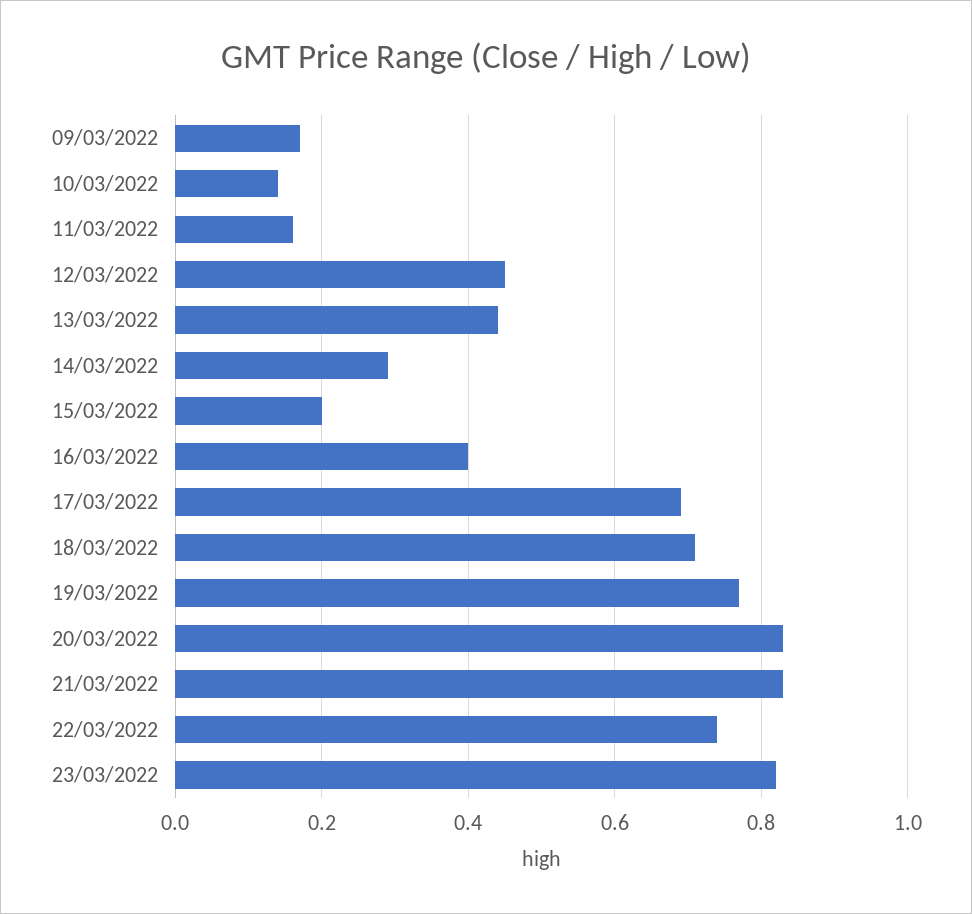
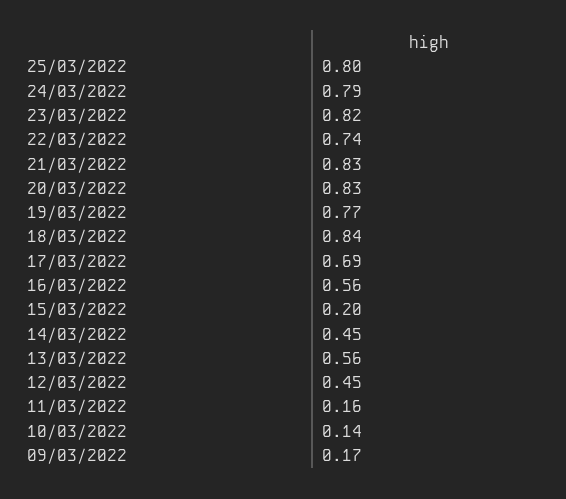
13/03/2022: 0.45 -> 0.56
14/03/2022: 0.3 -> 0.45
16/03/2022: 0.4 -> 0.56
18/03/2022: 0.7 -> 0.84
25/03/2022: none -> 0.8
24/03/2022: none -> 0.79

